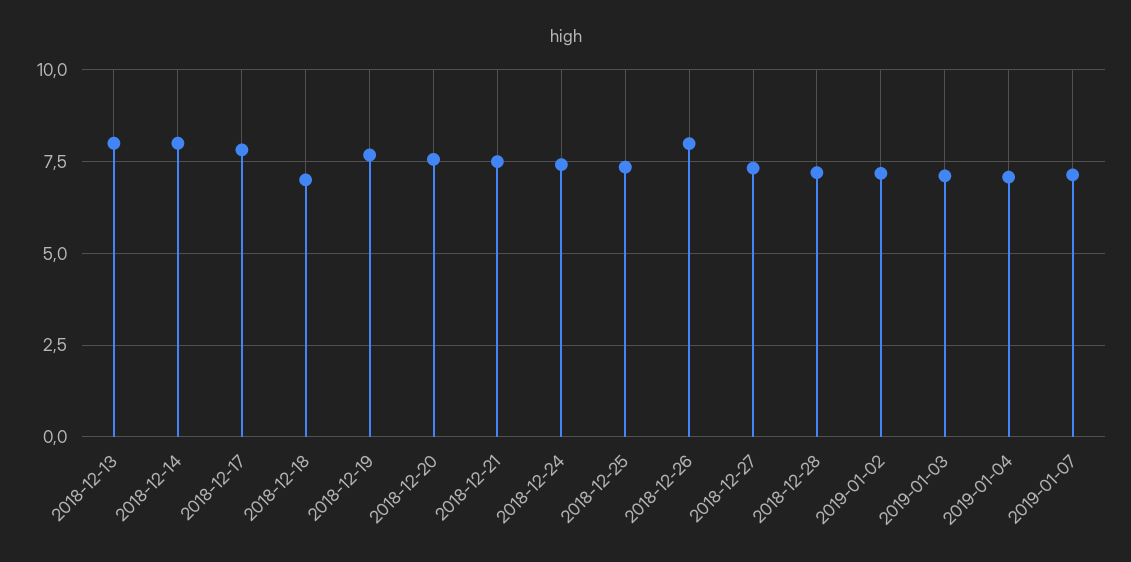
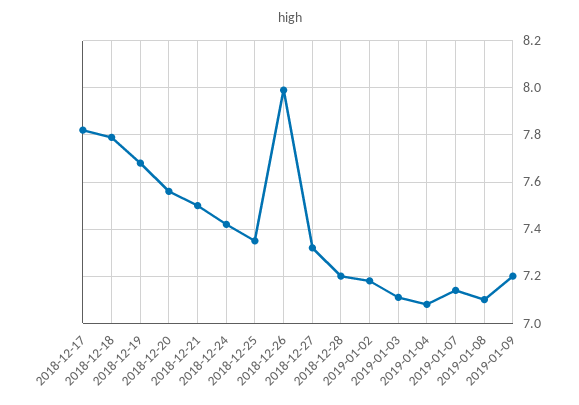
2018-12-13: 8 -> none
2018-12-14: 8 -> none
2018-12-18: 7 -> 7.8
2019-01-08: none -> 7.1
2019-01-09: none -> 7.2

